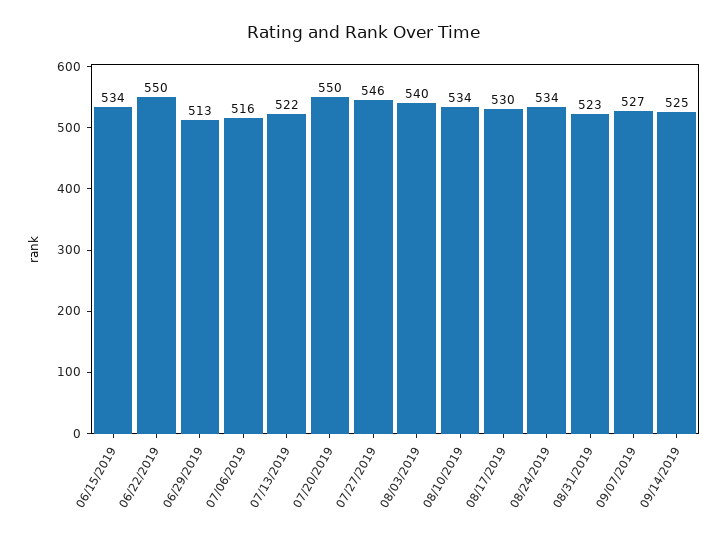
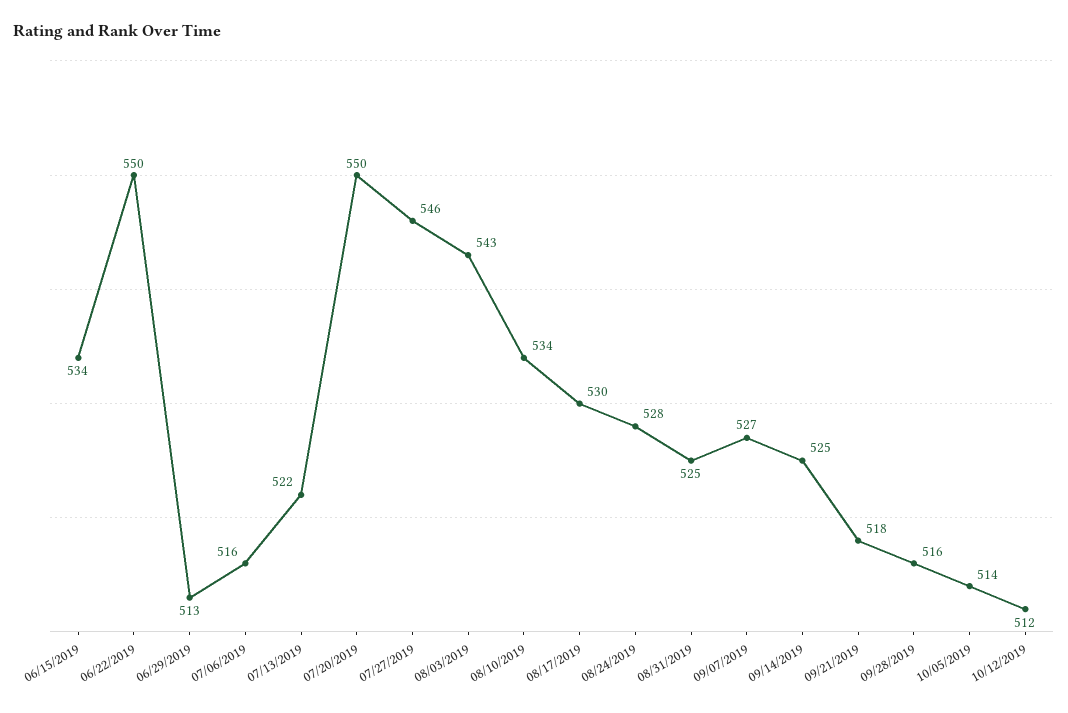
08/03/2019: 540 -> 543
08/24/2019: 534 -> 528
08/31/2019: 523 -> 525
09/21/2019: none -> 518
09/28/2019: none -> 516
10/05/2019: none -> 514
10/12/2019: none -> 512

